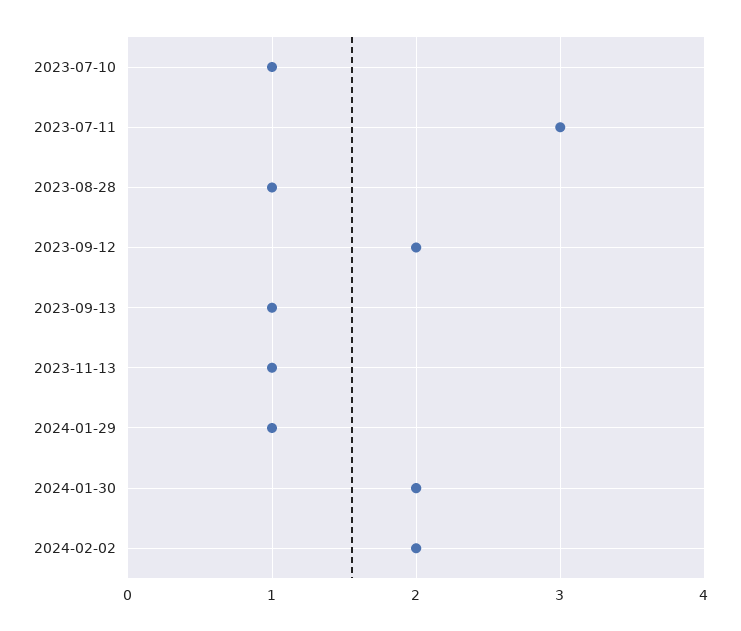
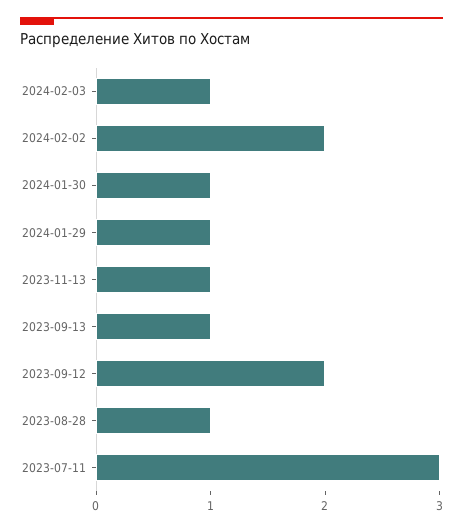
2023-07-10: 1 -> none
2024-01-30: 2 -> 1
2024-02-03: none -> 1

